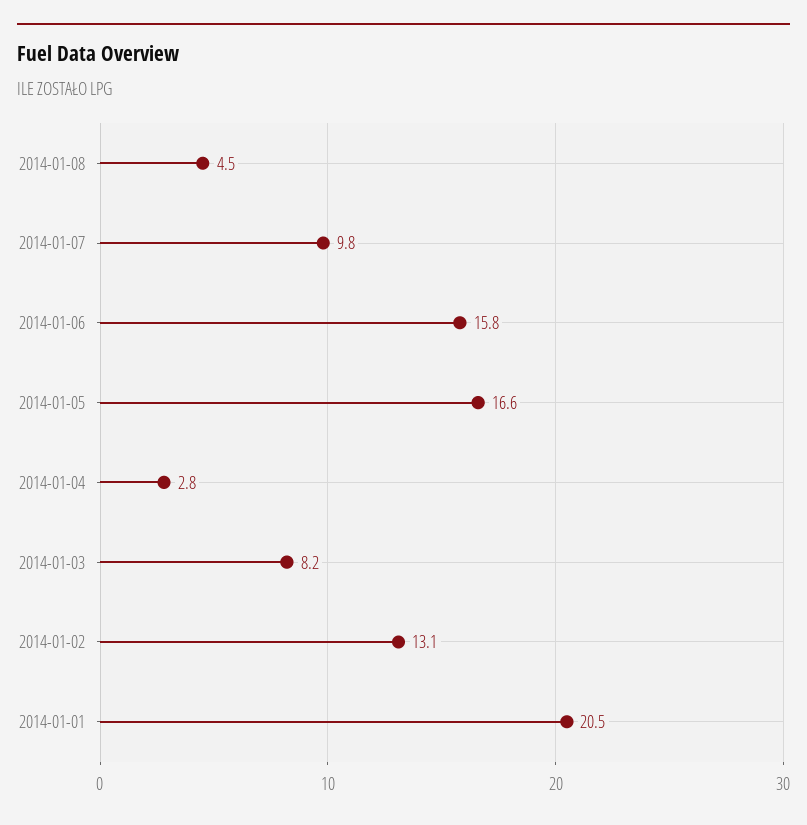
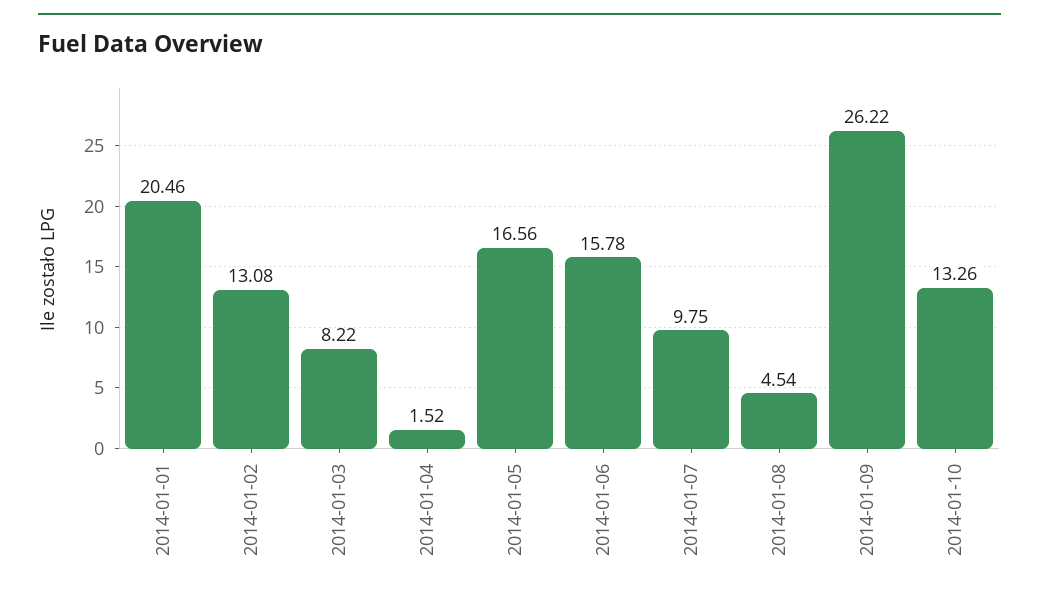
2014-01-04: 2.8 -> 1.52
2014-01-09: none -> 26.22
2014-01-10: none -> 13.26

